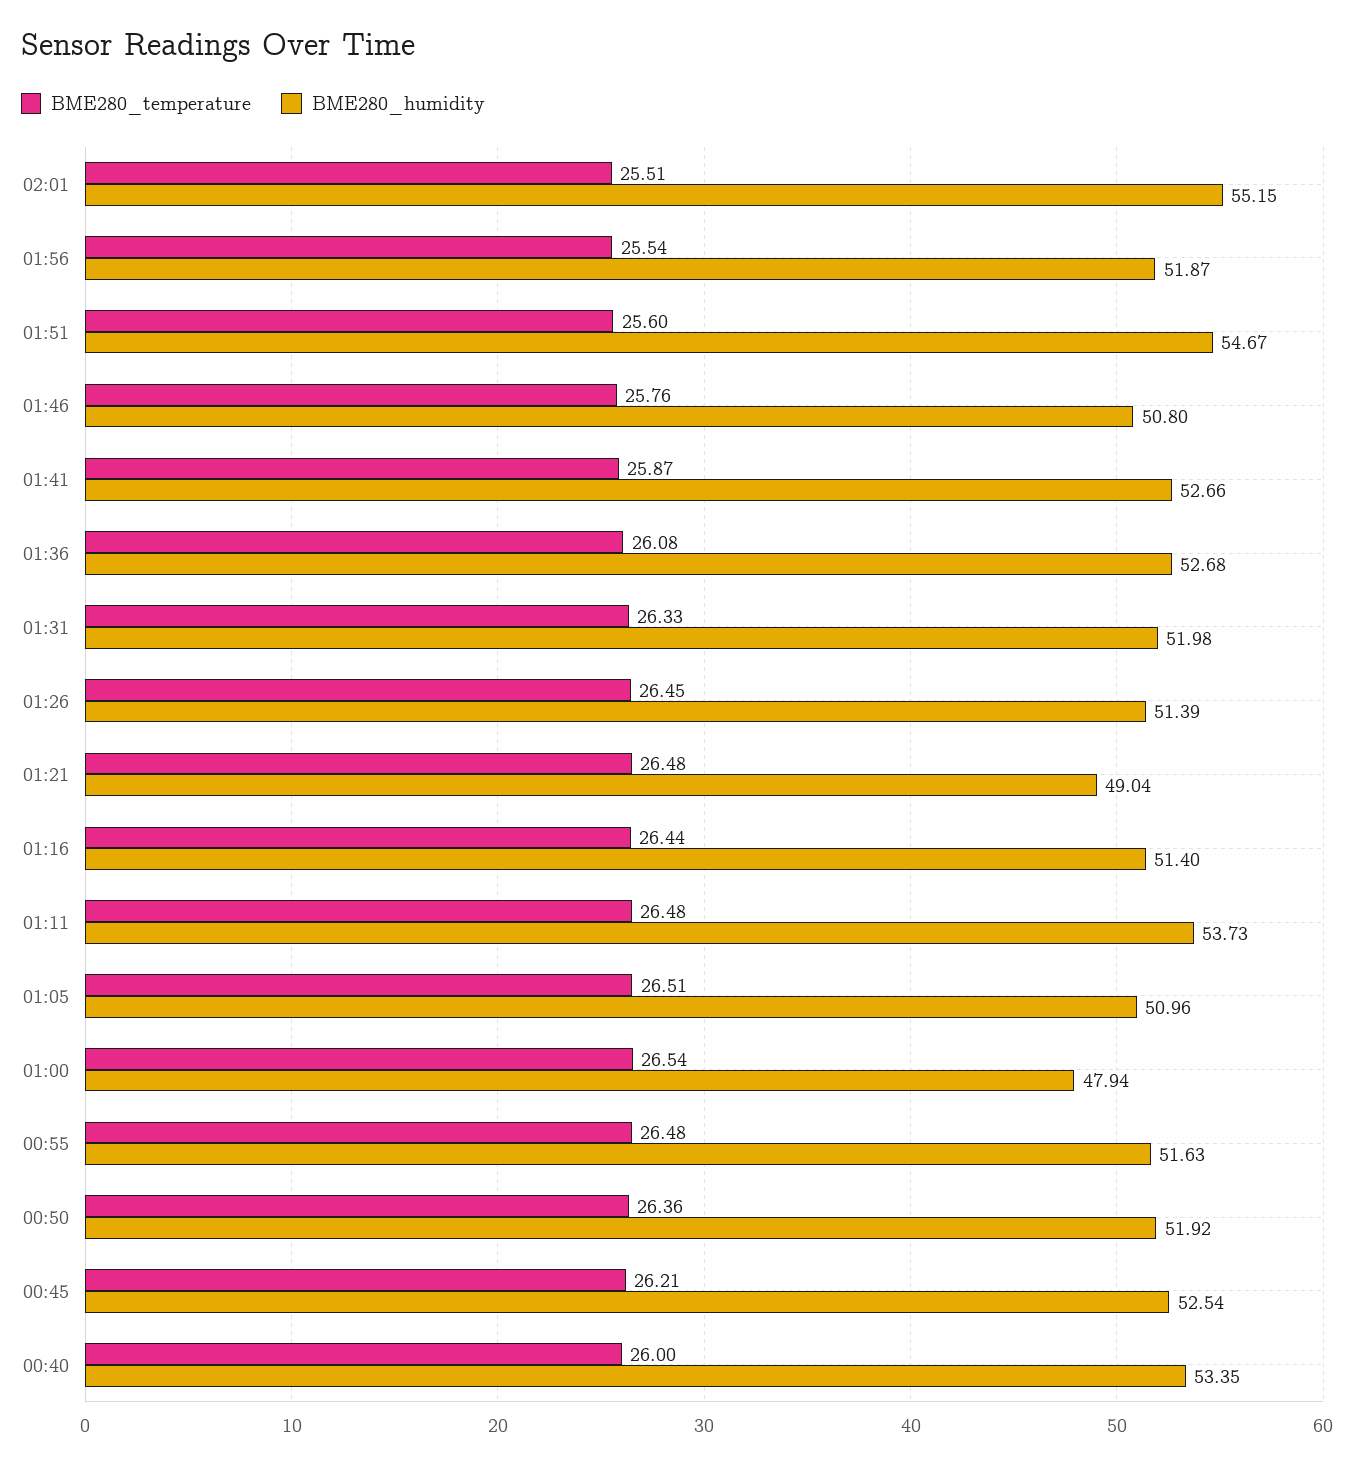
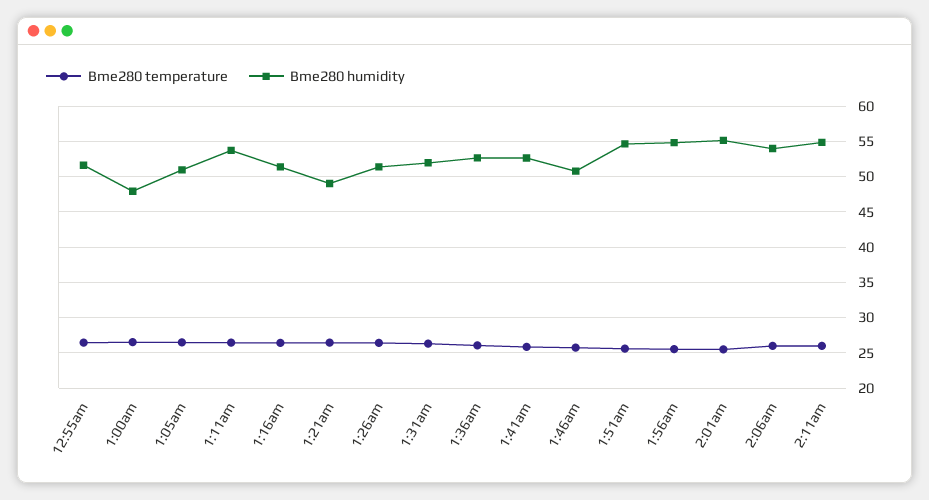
BME280_humidity, 01:56: 51.87 -> 55
BME280_temperature, 00:50: 26.36 -> none
BME280_humidity, 00:50: 51.92 -> none
BME280_temperature, 00:45: 26.21 -> none
BME280_humidity, 00:45: 52.54 -> none
BME280_temperature, 00:40: 26 -> none
BME280_humidity, 00:40: 53.35 -> none
BME280_temperature, 2:06am: none -> 26
BME280_humidity, 2:06am: none -> 54
BME280_temperature, 2:11am: none -> 26
BME280_humidity, 2:11am: none -> 55

